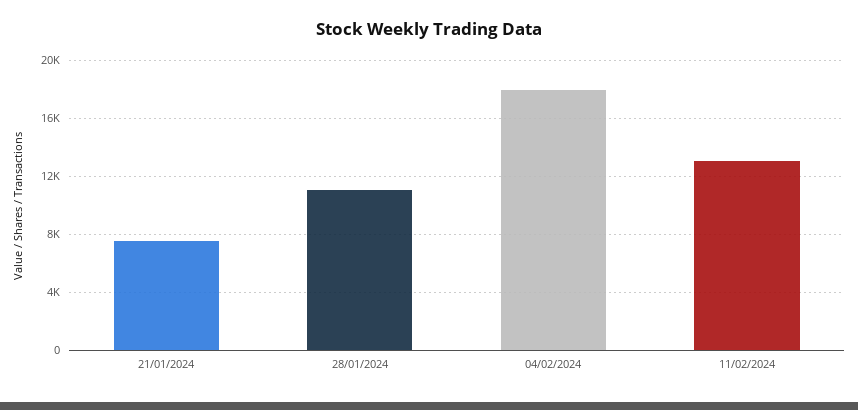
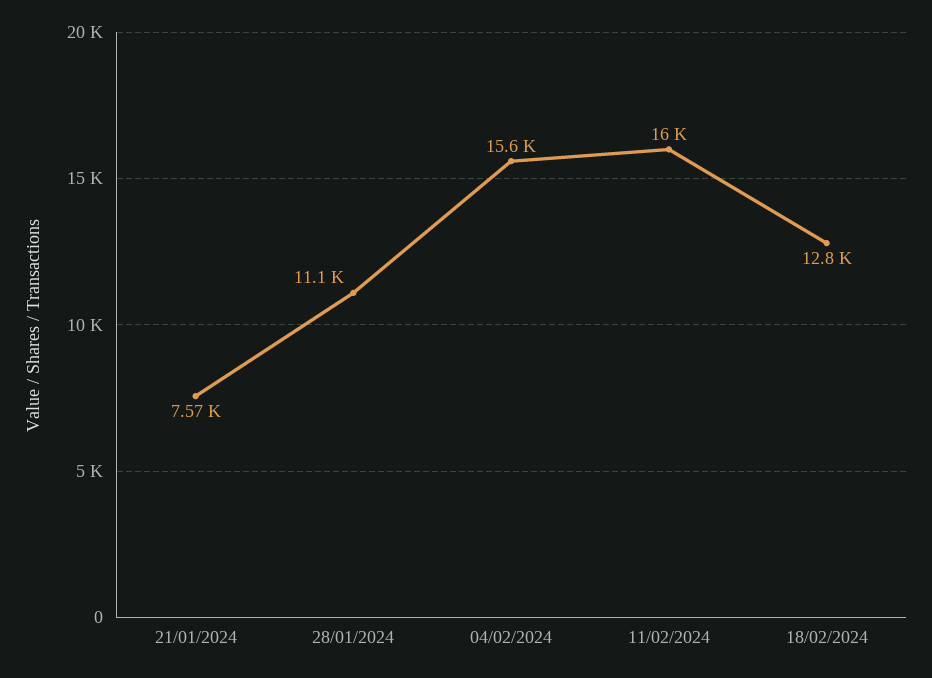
04/02/2024: 18000 -> 15600
11/02/2024: 13000 -> 16000
18/02/2024: none -> 12800

